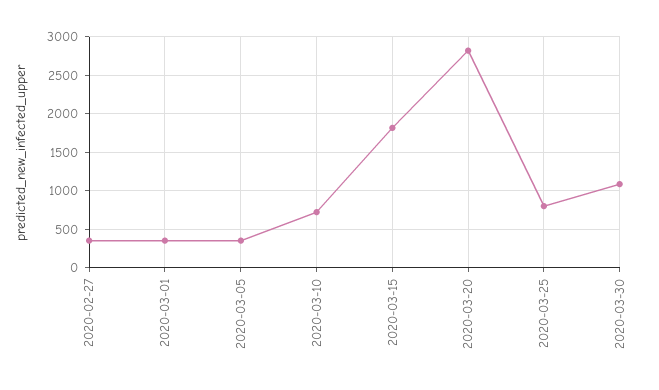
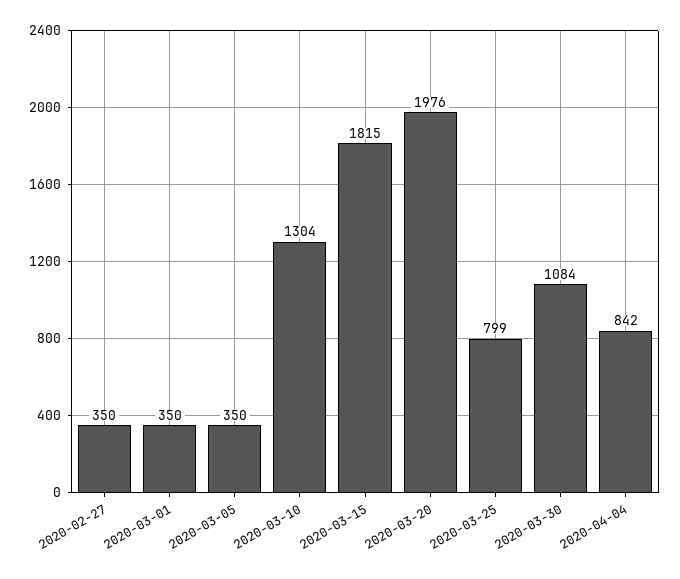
2020-03-10: 700 -> 1304
2020-03-20: 2800 -> 1976
2020-04-04: none -> 842

